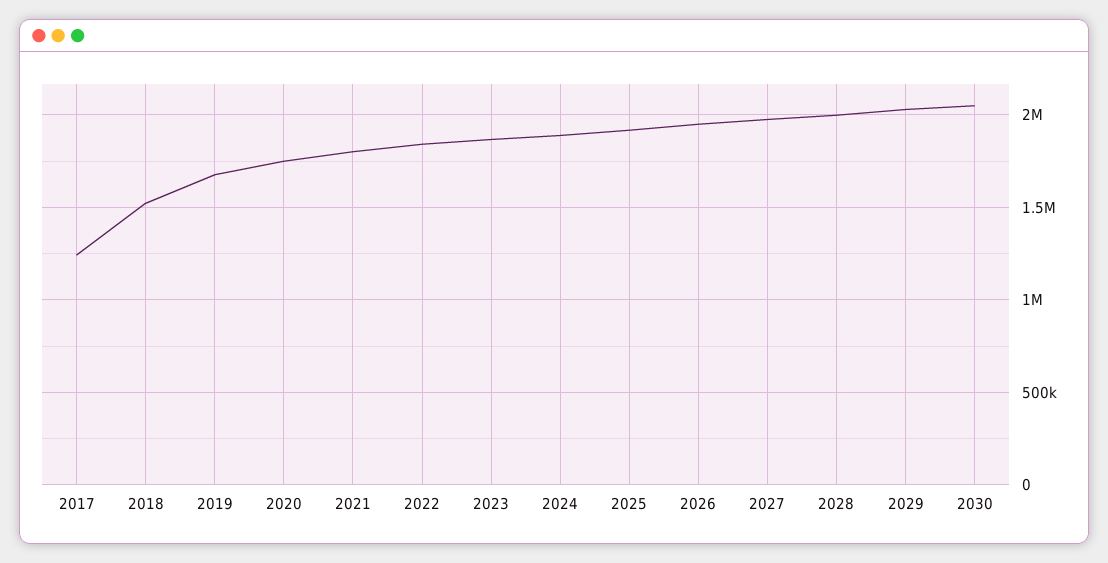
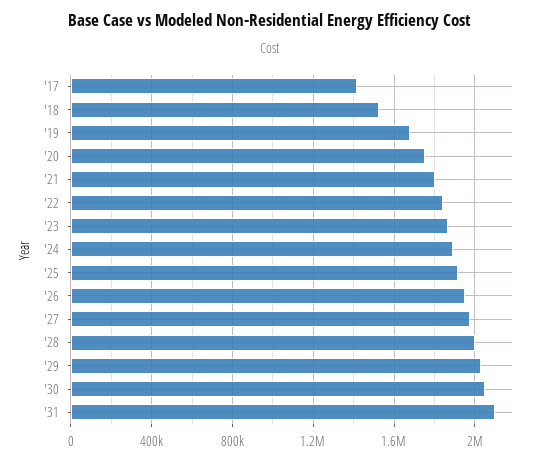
2017: 1250000 -> 1400000
'31: none -> 2100000

